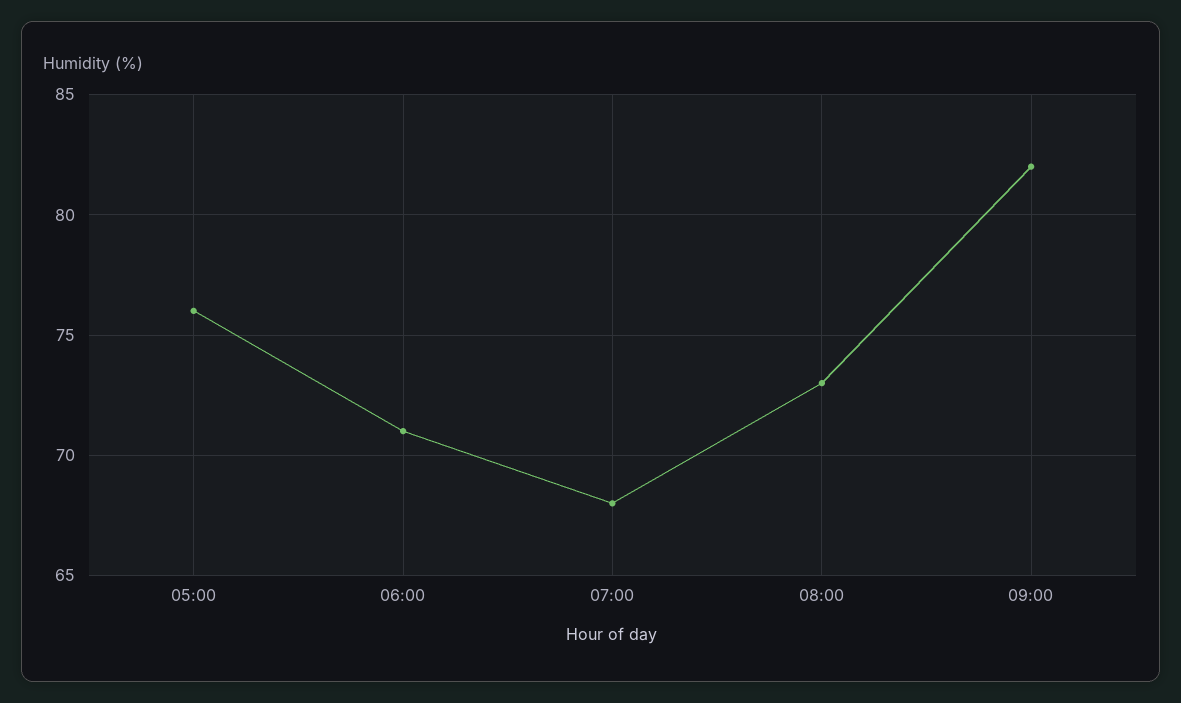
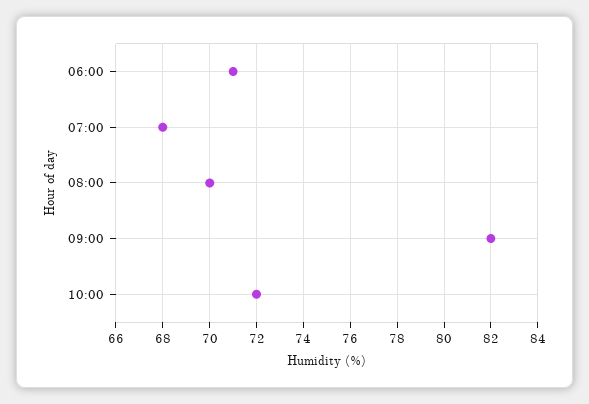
05:00: 76 -> none
08:00: 73 -> 70
10:00: none -> 72

